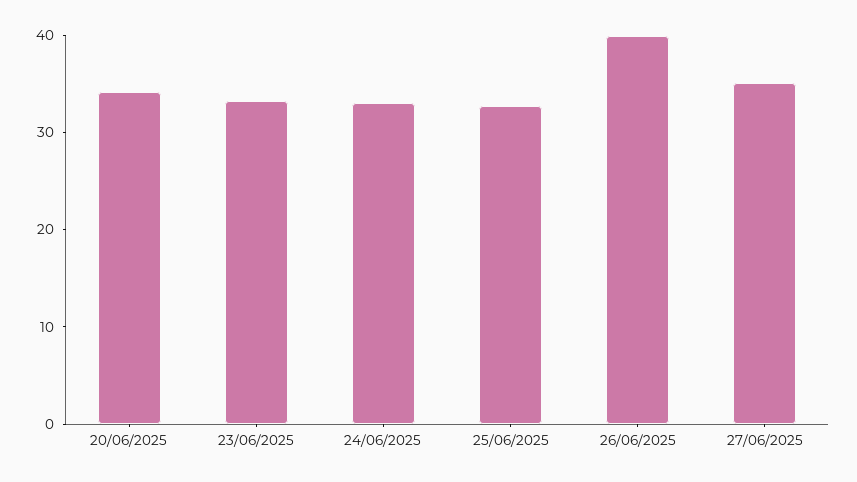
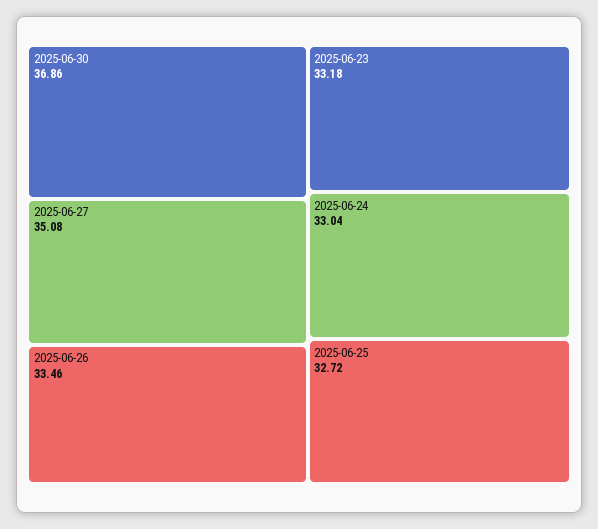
20/06/2025: 34 -> none
26/06/2025: 40 -> 33.46
2025-06-30: none -> 36.86

